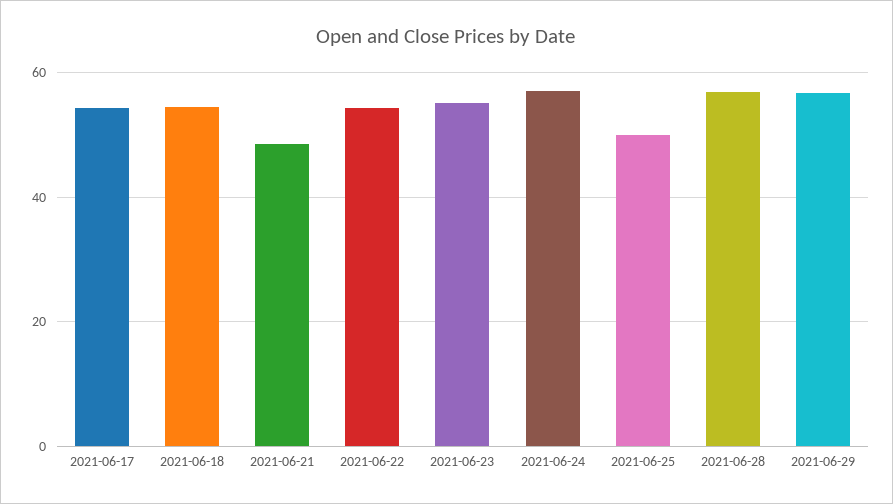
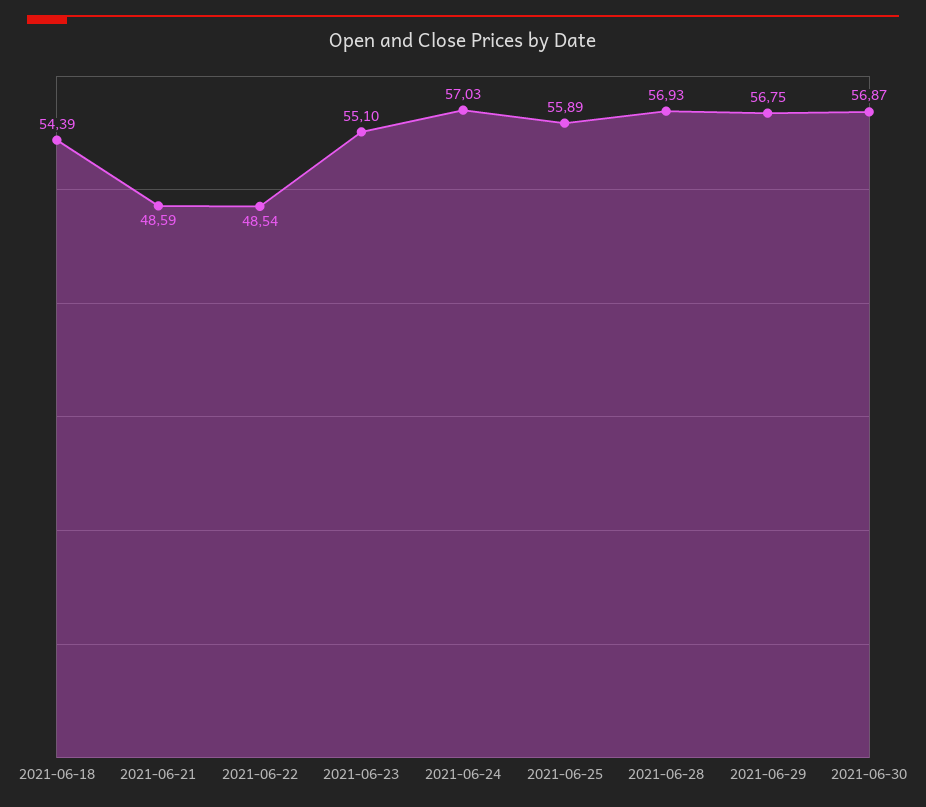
2021-06-17: 54 -> none
2021-06-22: 54 -> 48.54
2021-06-25: 50 -> 55.89
2021-06-30: none -> 56.87

